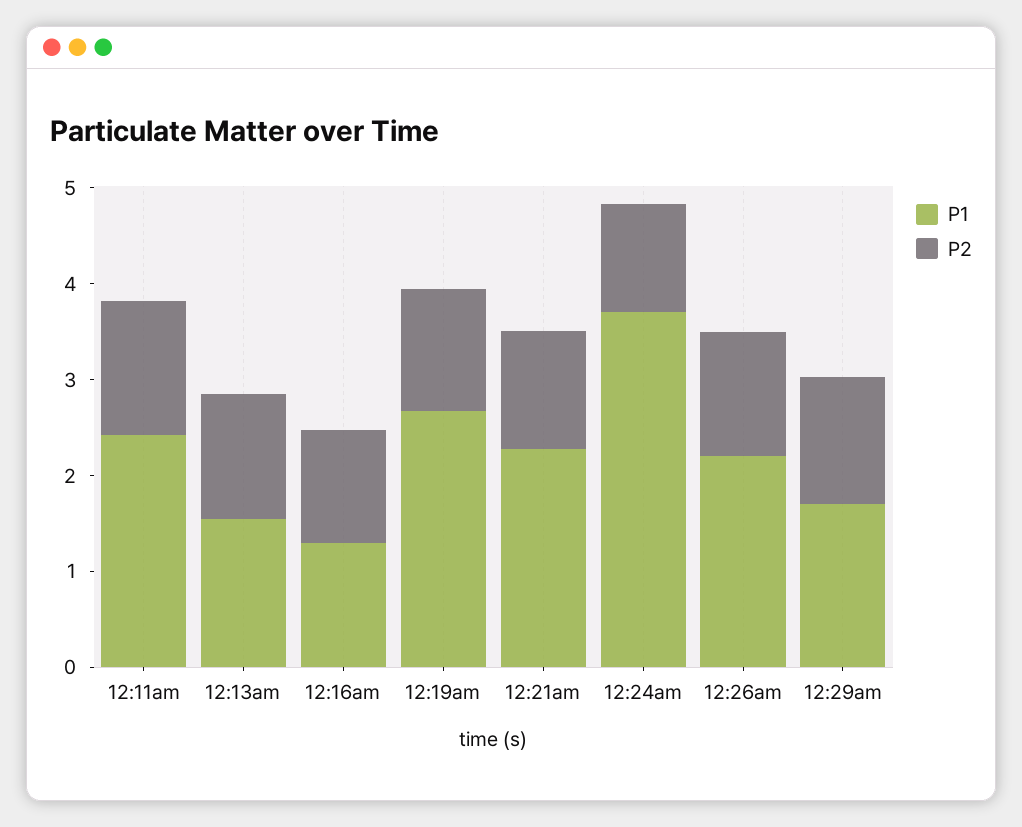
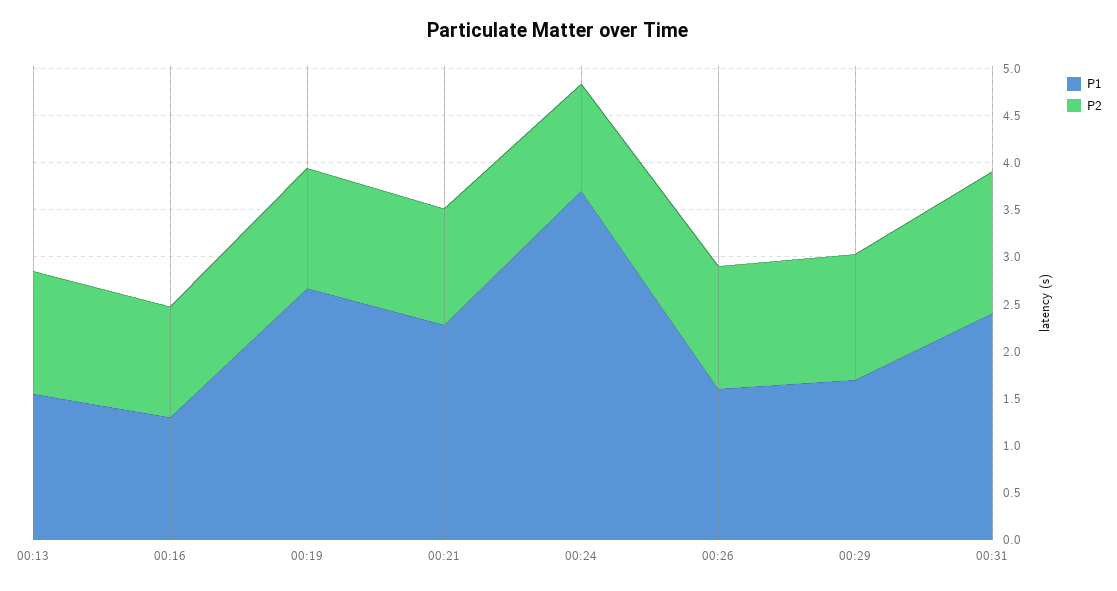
P1, 12:11am: 2.4 -> none
P2, 12:11am: 1.4 -> none
P1, 12:26am: 2.2 -> 1.6
P1, 00:31: none -> 2.4
P2, 00:31: none -> 1.5

